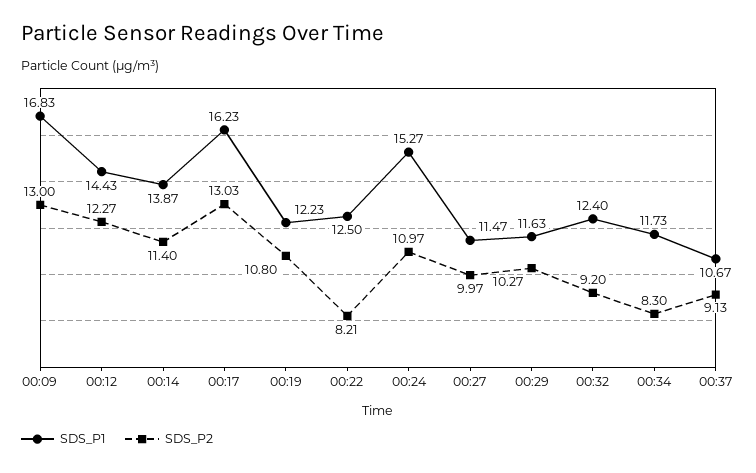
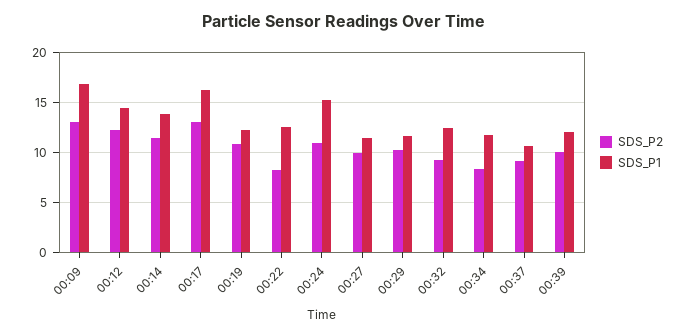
SDS_P2, 00:39: none -> 10
SDS_P1, 00:39: none -> 12

